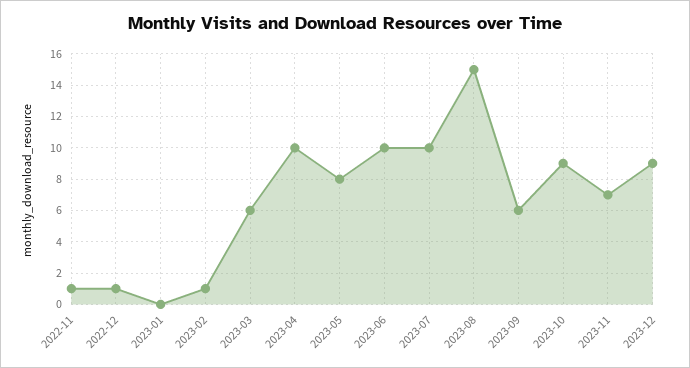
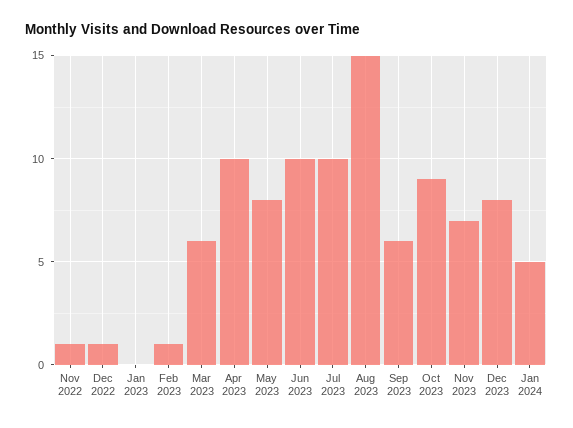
2023-12: 9 -> 8
Jan 2024: none -> 5

